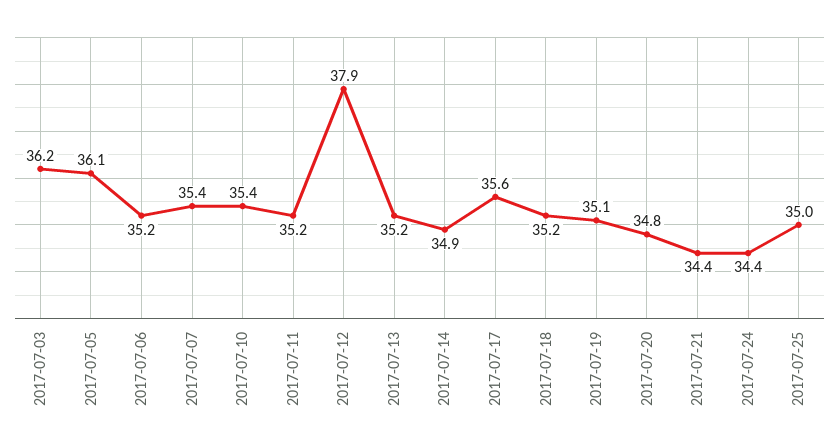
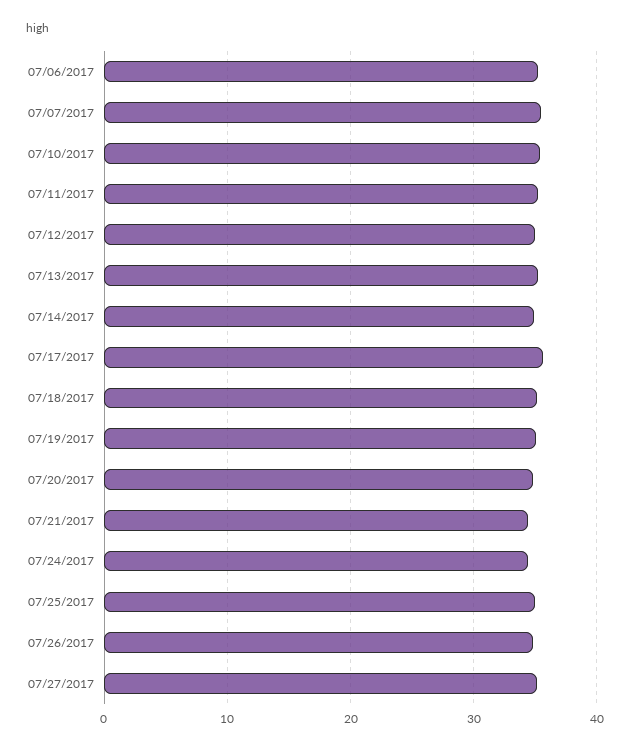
2017-07-03: 36.2 -> none
2017-07-05: 36.1 -> none
2017-07-12: 37.9 -> 35
07/26/2017: none -> 35
07/27/2017: none -> 35

